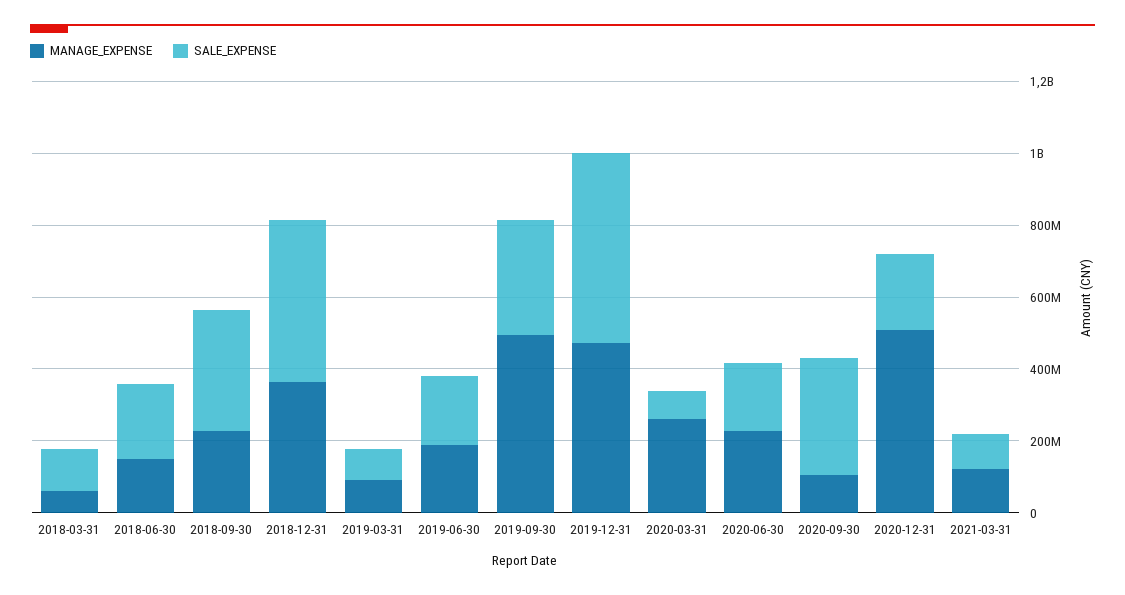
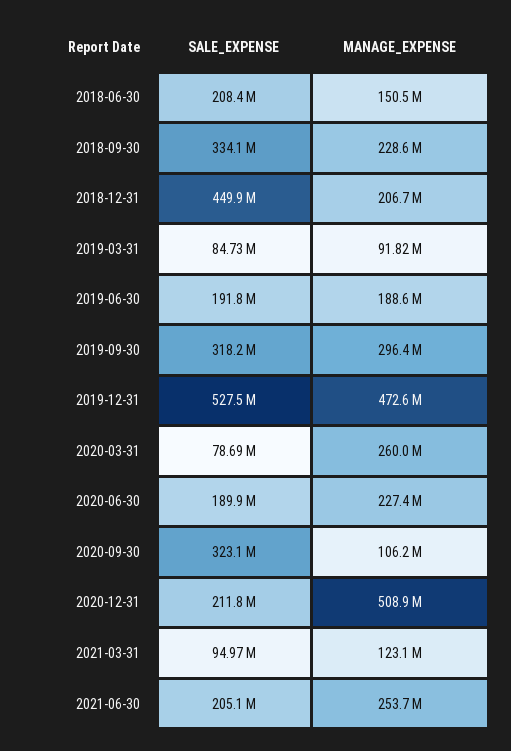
MANAGE_EXPENSE, 2018-03-31: 50000000 -> none
SALE_EXPENSE, 2018-03-31: 100000000 -> none
MANAGE_EXPENSE, 2018-12-31: 350000000 -> 206700000
MANAGE_EXPENSE, 2019-09-30: 500000000 -> 296400000
SALE_EXPENSE, 2021-06-30: none -> 205100000
MANAGE_EXPENSE, 2021-06-30: none -> 253700000

